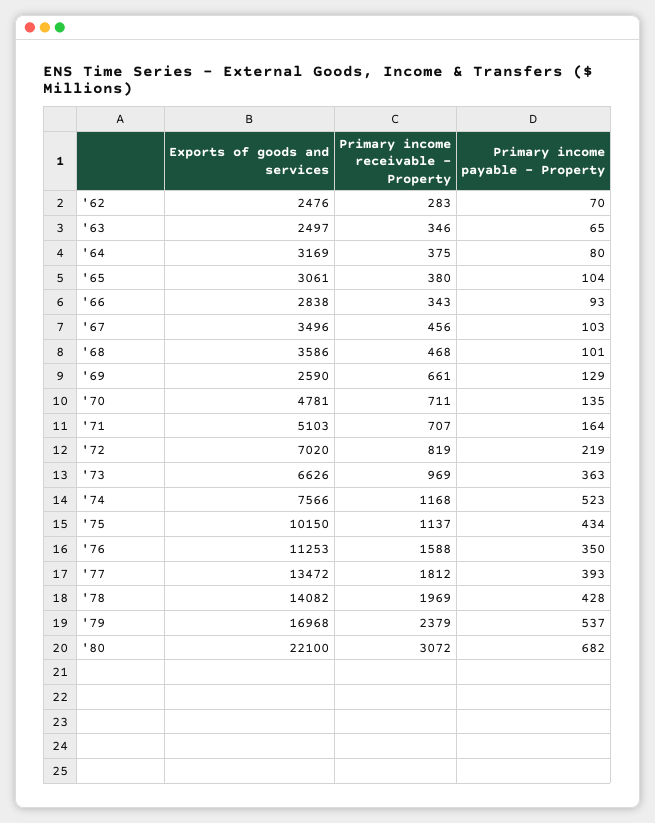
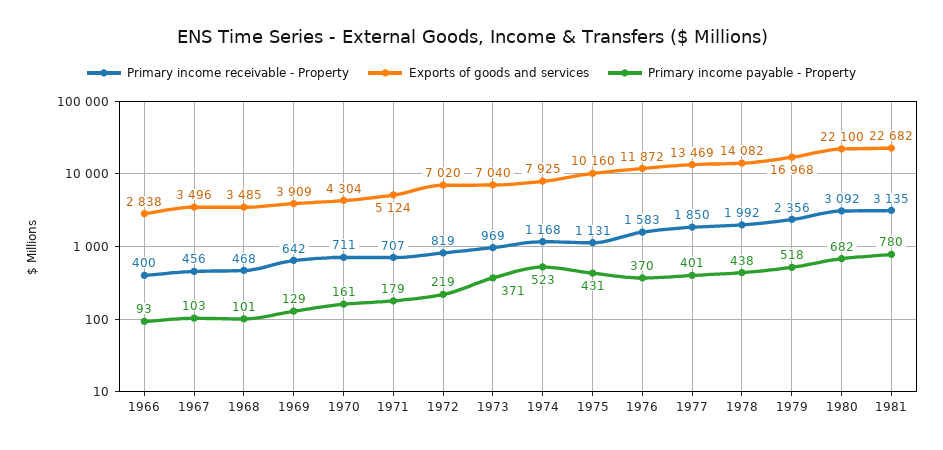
Exports of goods and services, '62: 2476 -> none
Primary income receivable - Property, '62: 283 -> none
Primary income payable - Property, '62: 70 -> none
Exports of goods and services, '63: 2497 -> none
Primary income receivable - Property, '63: 346 -> none
Primary income payable - Property, '63: 65 -> none
Exports of goods and services, '64: 3169 -> none
Primary income receivable - Property, '64: 375 -> none
Primary income payable - Property, '64: 80 -> none
Exports of goods and services, '65: 3061 -> none
Primary income receivable - Property, '65: 380 -> none
Primary income payable - Property, '65: 104 -> none
Primary income receivable - Property, '66: 343 -> 400
Exports of goods and services, '68: 3586 -> 3485
Exports of goods and services, '69: 2590 -> 3909
Primary income receivable - Property, '69: 661 -> 642
Exports of goods and services, '70: 4781 -> 4304
Primary income payable - Property, '70: 135 -> 161
Exports of goods and services, '71: 5103 -> 5124
Primary income payable - Property, '71: 164 -> 179
Exports of goods and services, '73: 6626 -> 7040
Primary income payable - Property, '73: 363 -> 371
Exports of goods and services, '74: 7566 -> 7925
Exports of goods and services, '75: 10150 -> 10160
Primary income receivable - Property, '75: 1137 -> 1131
Primary income payable - Property, '75: 434 -> 431
Exports of goods and services, '76: 11253 -> 11872
Primary income receivable - Property, '76: 1588 -> 1583
Primary income payable - Property, '76: 350 -> 370
Exports of goods and services, '77: 13472 -> 13469
Primary income receivable - Property, '77: 1812 -> 1850
Primary income payable - Property, '77: 393 -> 401
Primary income receivable - Property, '78: 1969 -> 1992
Primary income payable - Property, '78: 428 -> 438
Primary income receivable - Property, '79: 2379 -> 2356
Primary income payable - Property, '79: 537 -> 518
Primary income receivable - Property, '80: 3072 -> 3092
Primary income receivable - Property, 1981: none -> 3135
Exports of goods and services, 1981: none -> 22682
Primary income payable - Property, 1981: none -> 780

